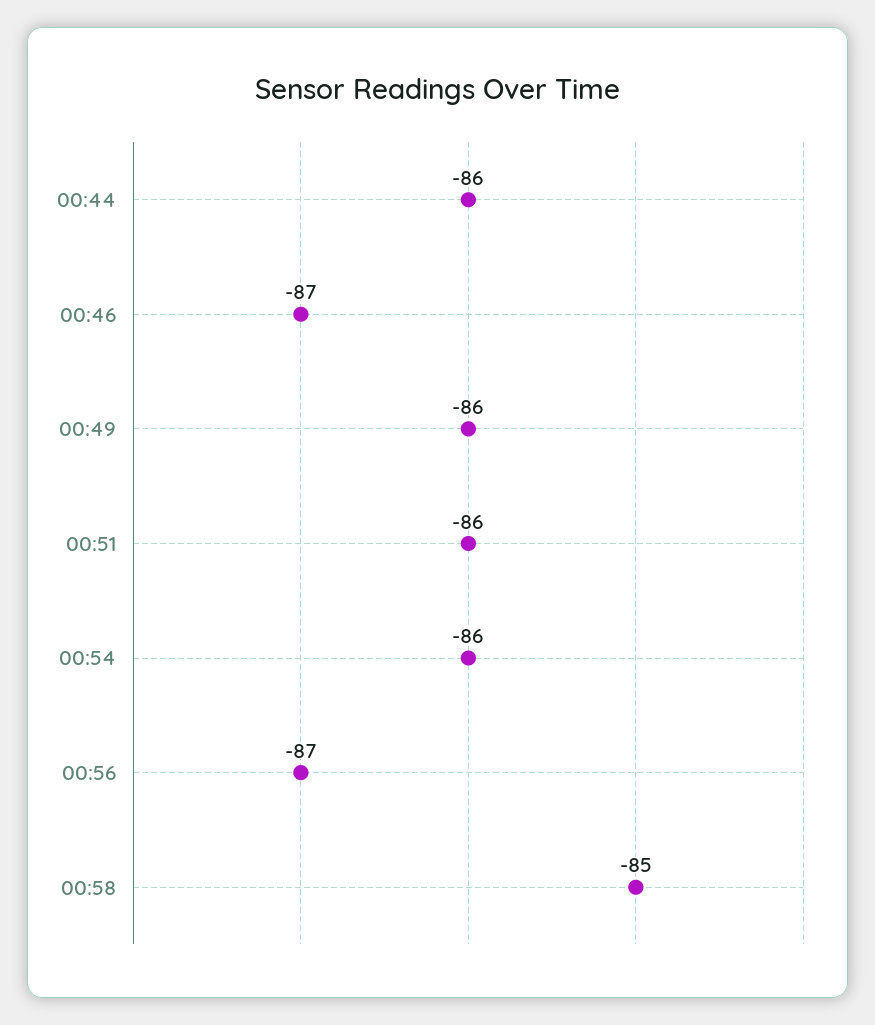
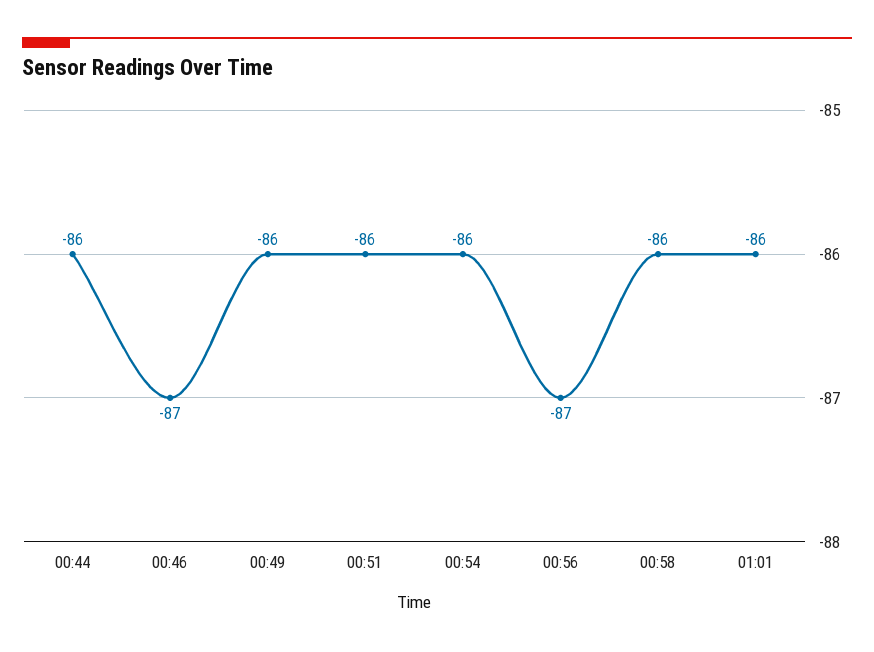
00:58: -85 -> -86
01:01: none -> -86

